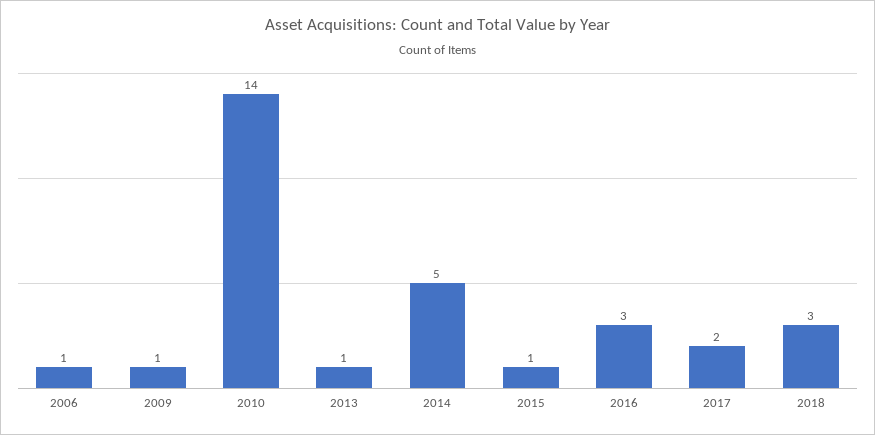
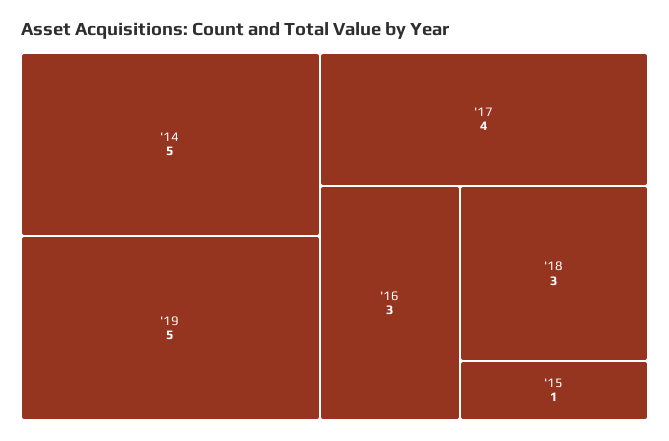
2006: 1 -> none
2009: 1 -> none
2010: 14 -> none
2013: 1 -> none
2017: 2 -> 4
'19: none -> 5

